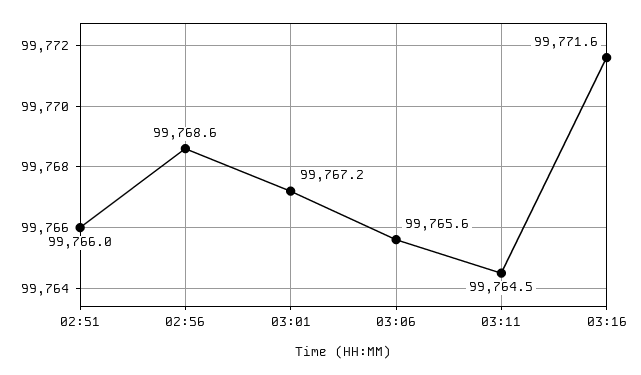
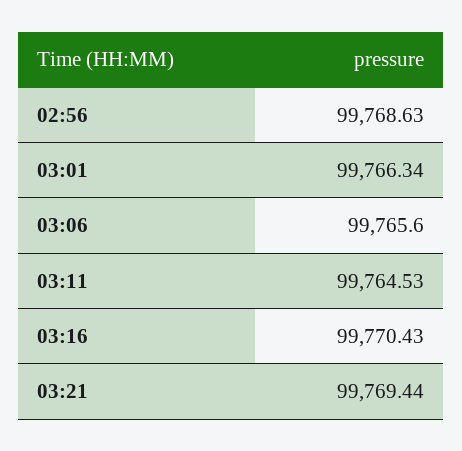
02:51: 99766 -> none
03:01: 99767.2 -> 99766.34
03:16: 99771.6 -> 99770.43
03:21: none -> 99769.44

